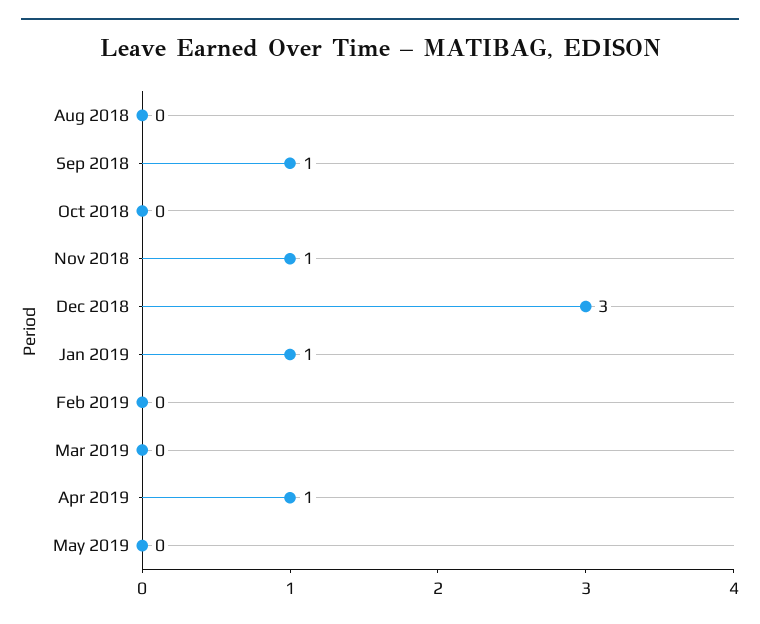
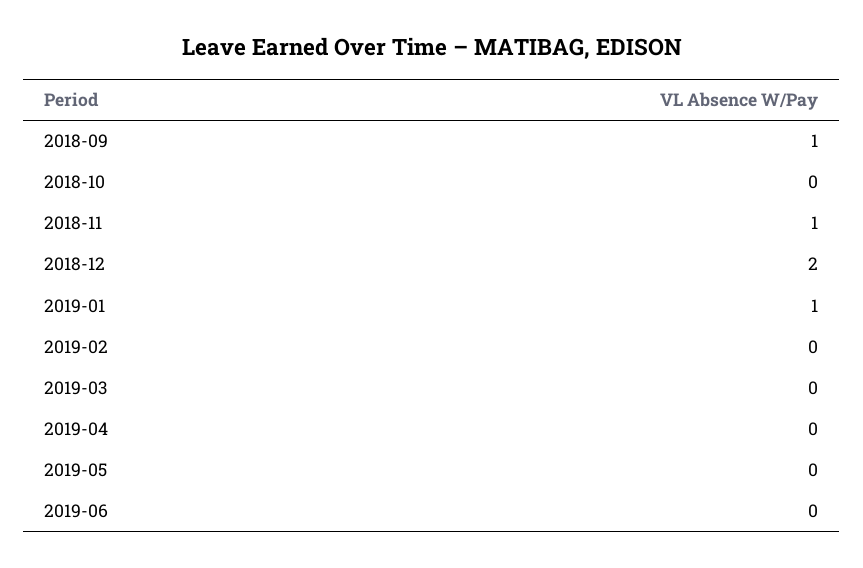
Aug 2018: 0 -> none
Dec 2018: 3 -> 2
Apr 2019: 1 -> 0
2019-06: none -> 0

